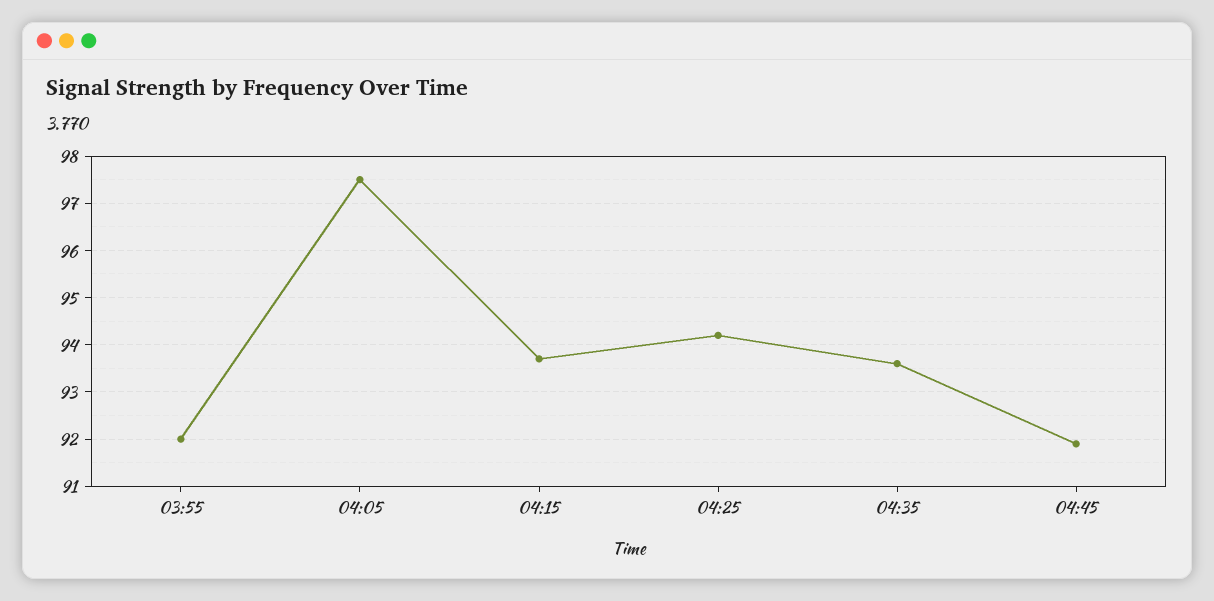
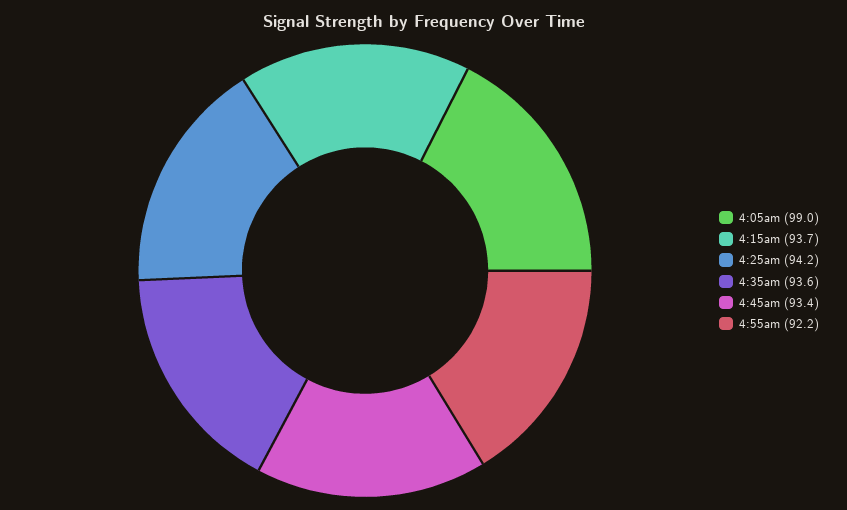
03:55: 92 -> none
04:05: 97.5 -> 99
04:45: 92 -> 93.4
4:55am: none -> 92.2

